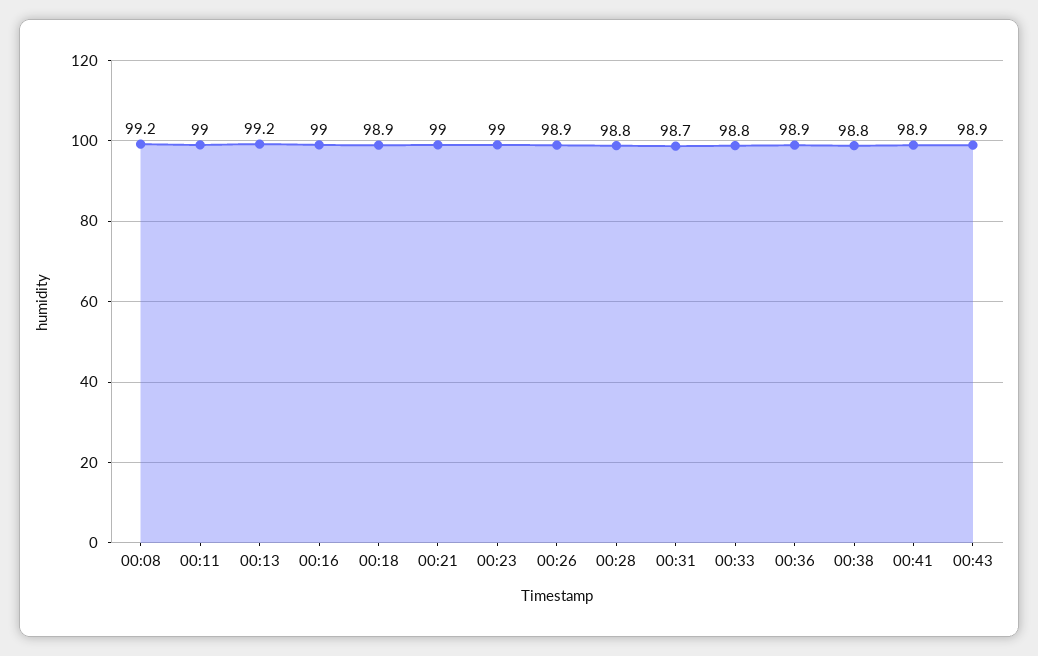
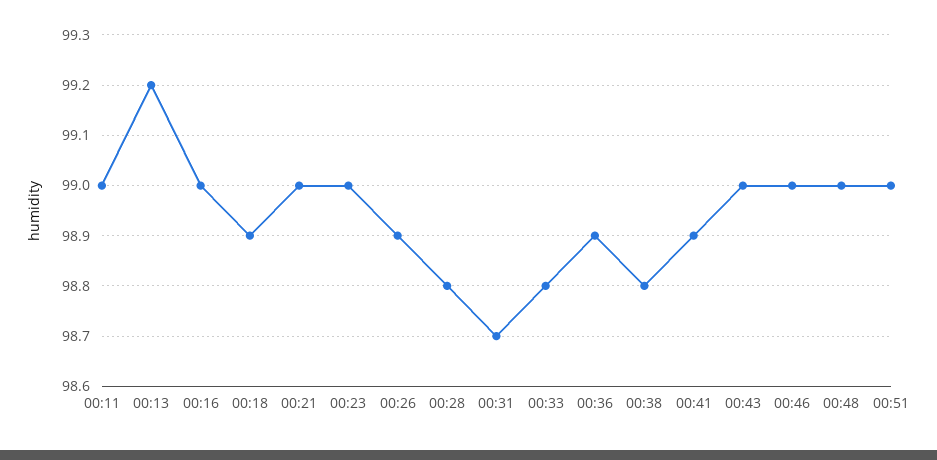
00:08: 99.2 -> none
00:43: 98.9 -> 99
00:46: none -> 99
00:48: none -> 99
00:51: none -> 99

